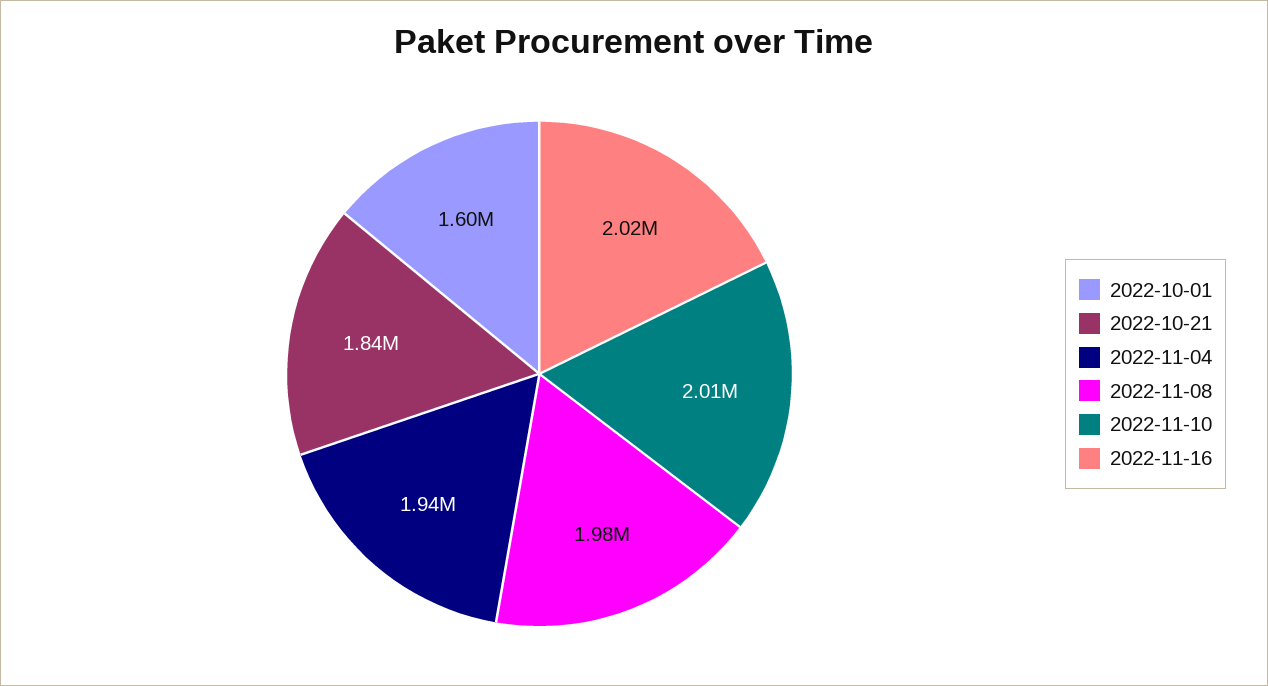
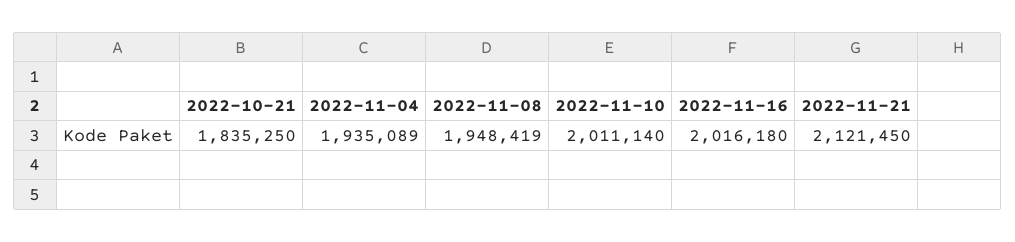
2022-10-01: 1600000 -> none
2022-11-08: 1980000 -> 1948419
2022-11-21: none -> 2121450

